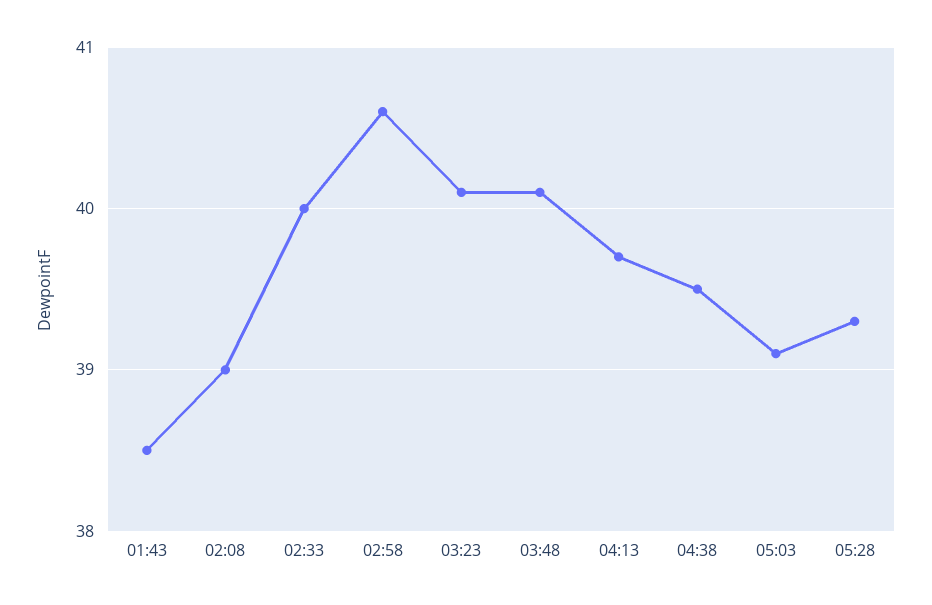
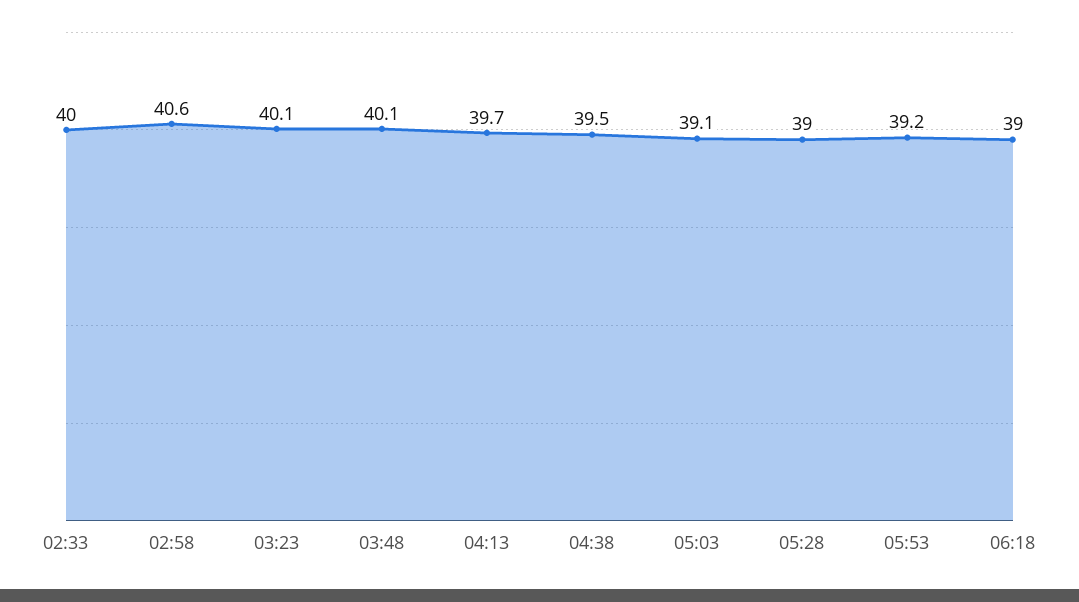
01:43: 38.5 -> none
02:08: 39 -> none
05:28: 39.3 -> 39
05:53: none -> 39.2
06:18: none -> 39

